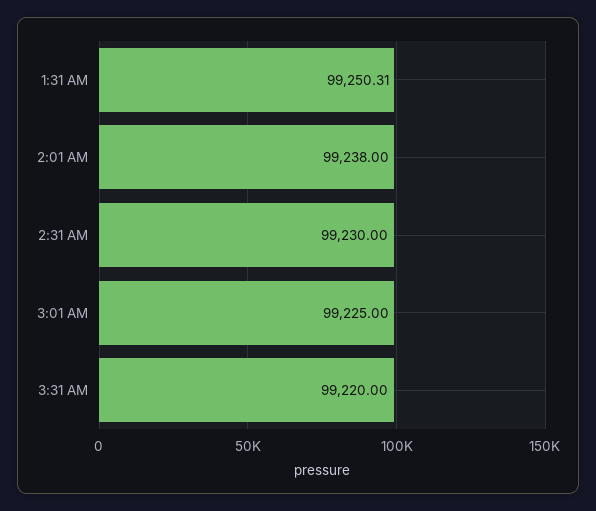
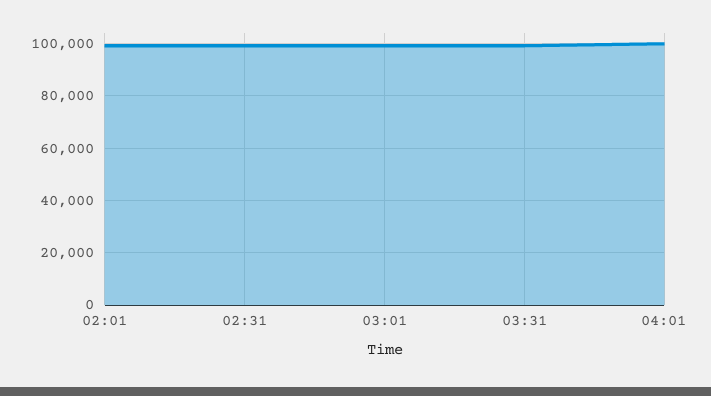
1:31 AM: 99250.31 -> none
04:01: none -> 100000

